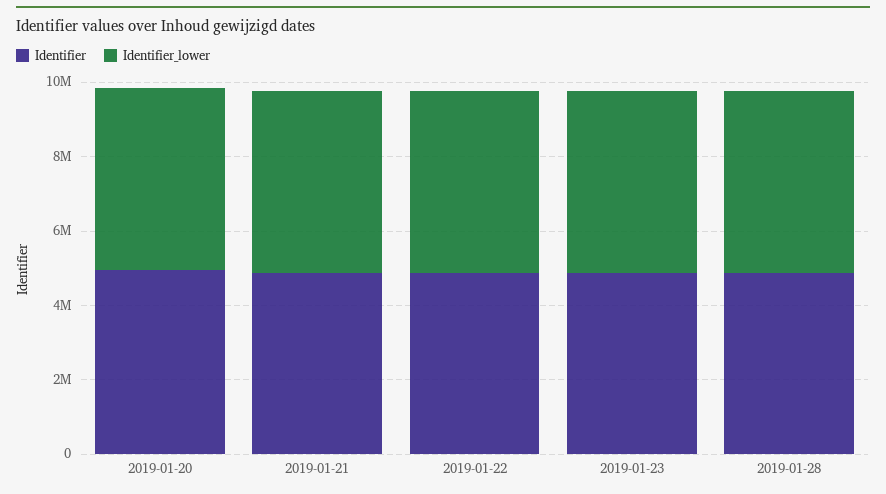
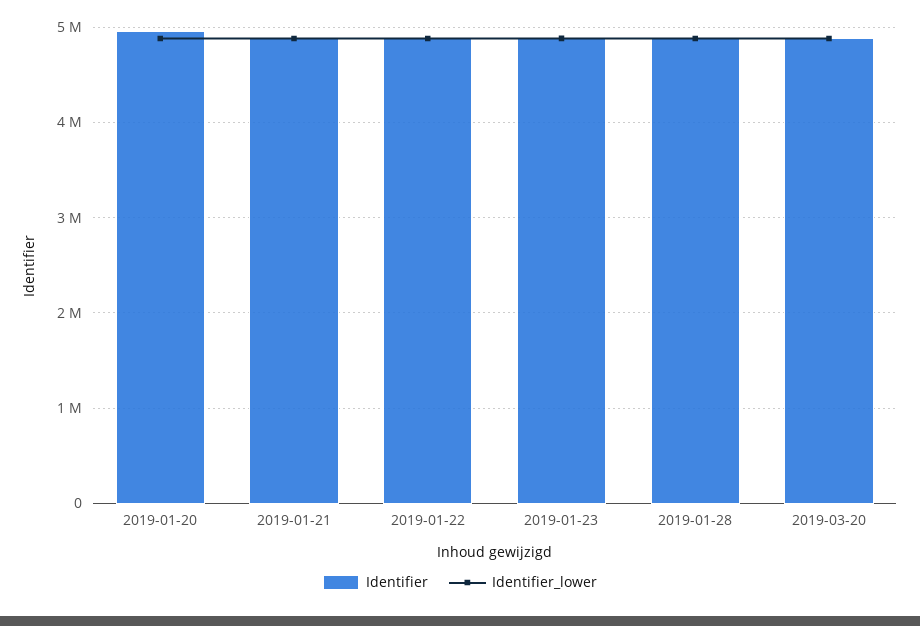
Identifier, 2019-03-20: none -> 4900000
Identifier_lower, 2019-03-20: none -> 4900000

